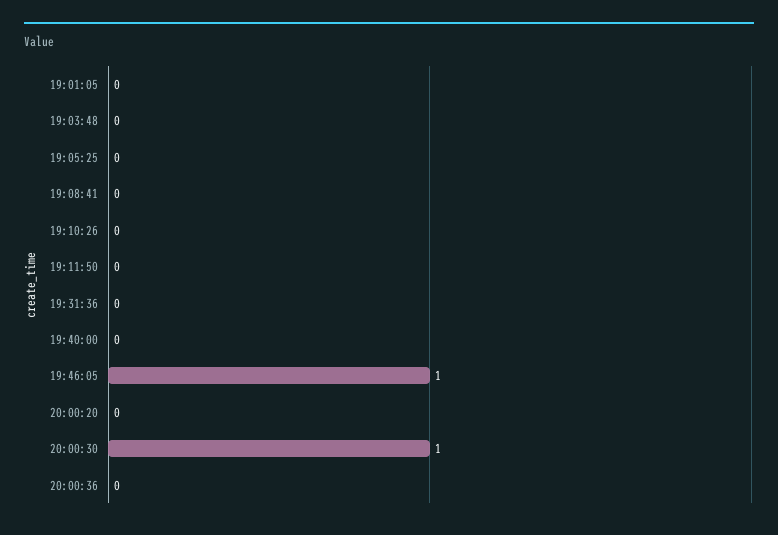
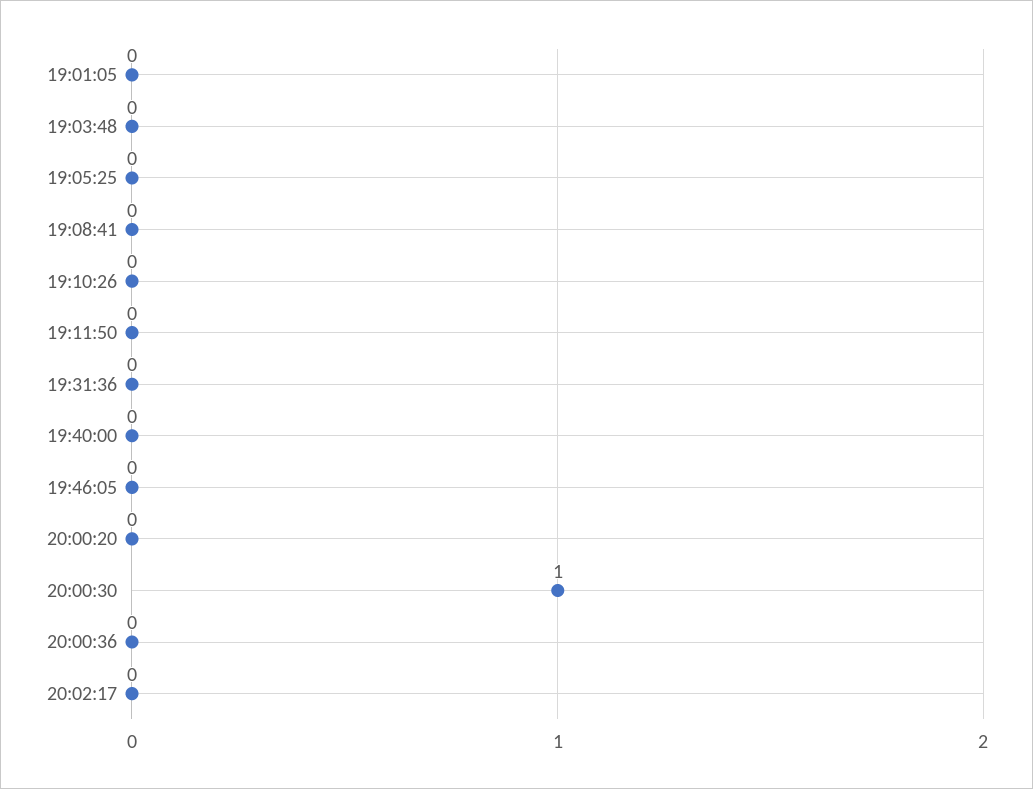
19:46:05: 1 -> 0
20:02:17: none -> 0

